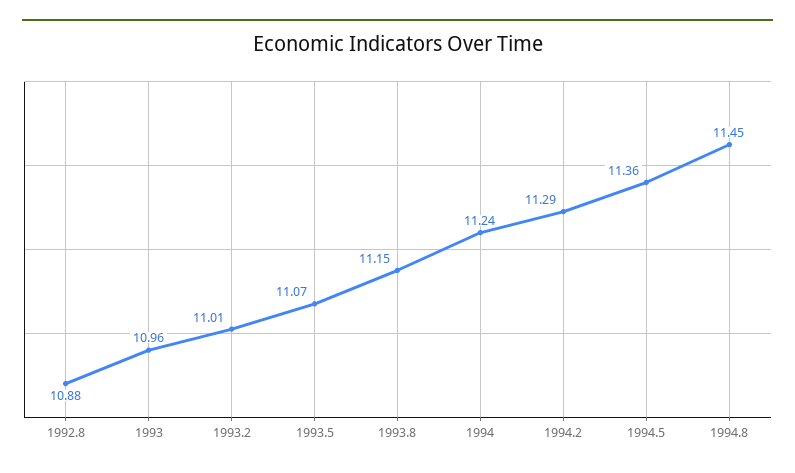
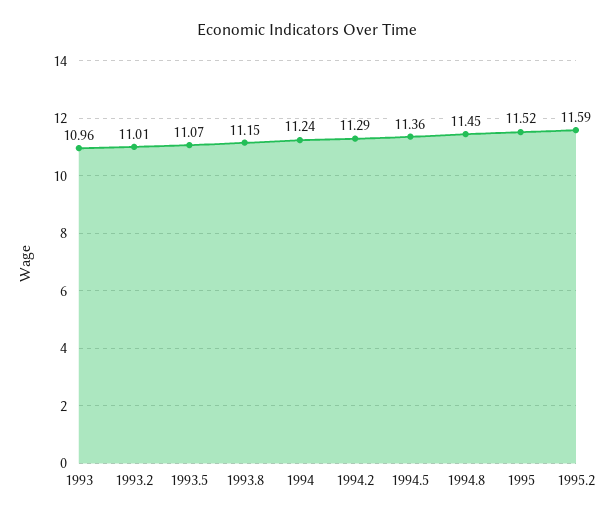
1992.8: 10.88 -> none
1995: none -> 11.52
1995.2: none -> 11.59

